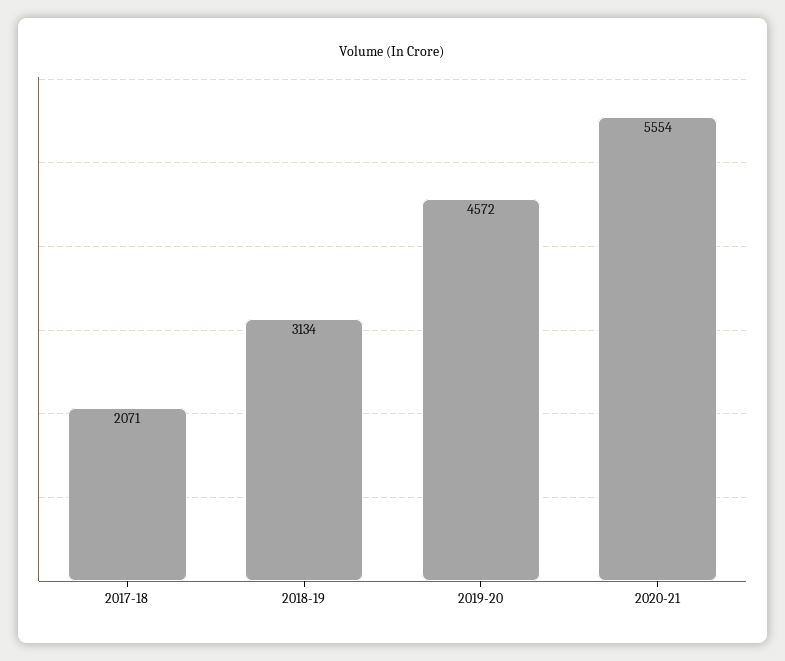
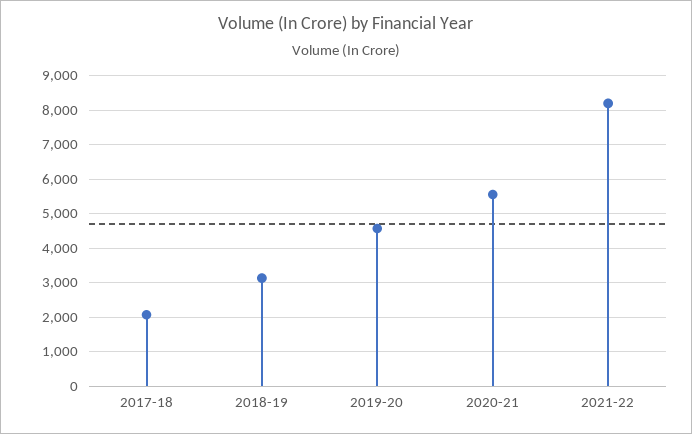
2021-22: none -> 8200

